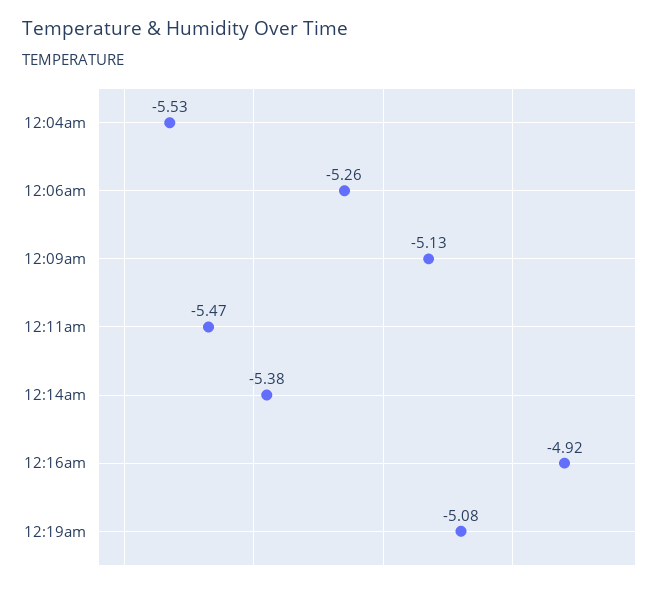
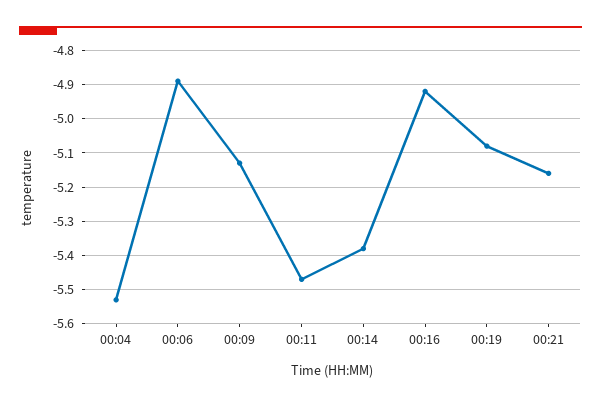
12:06am: -5.26 -> -4.9
00:21: none -> -5.15

